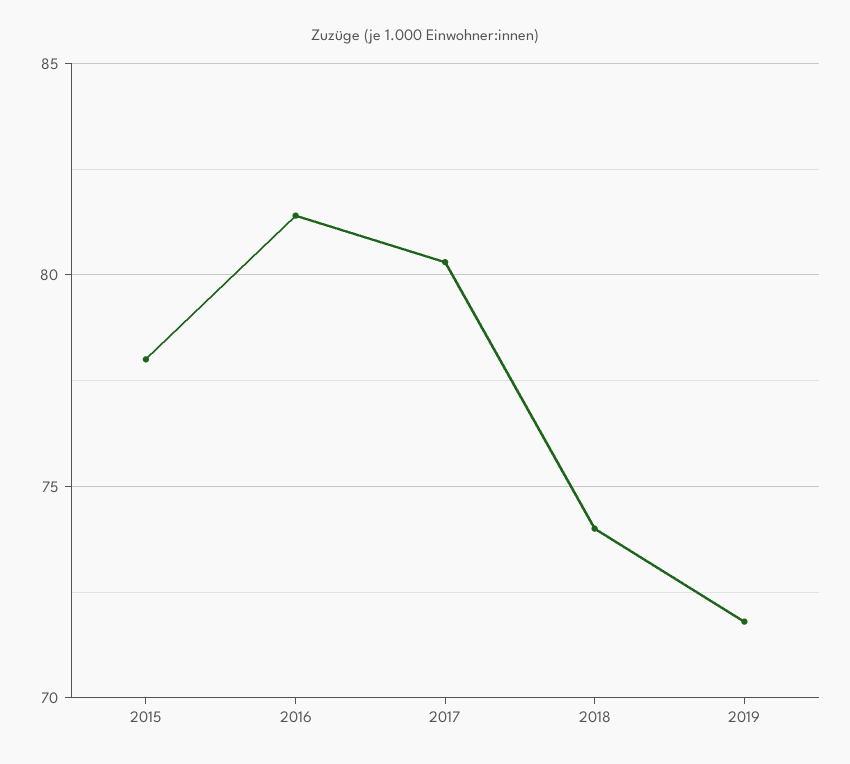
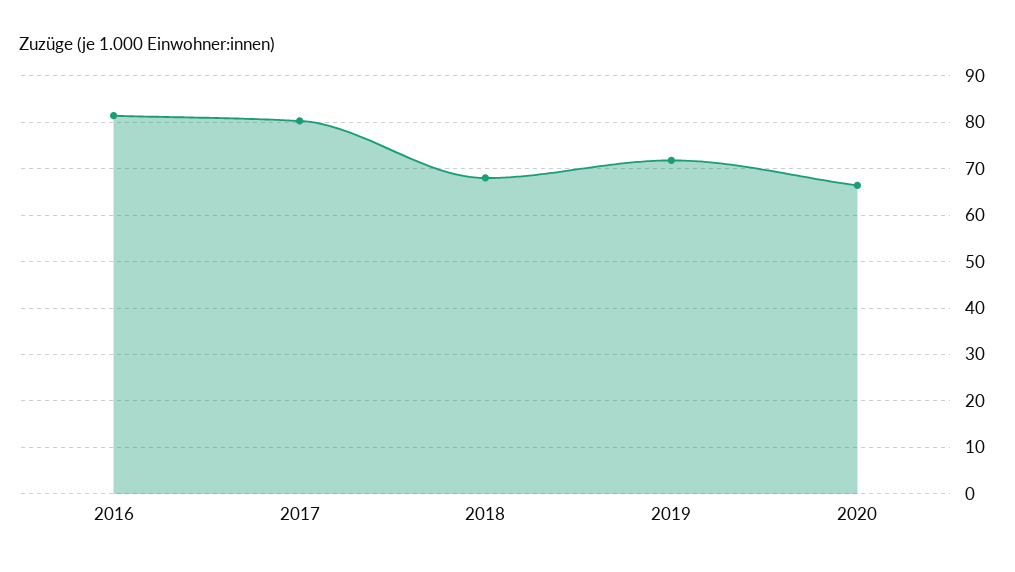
2015: 78 -> none
2018: 74 -> 68
2020: none -> 66

